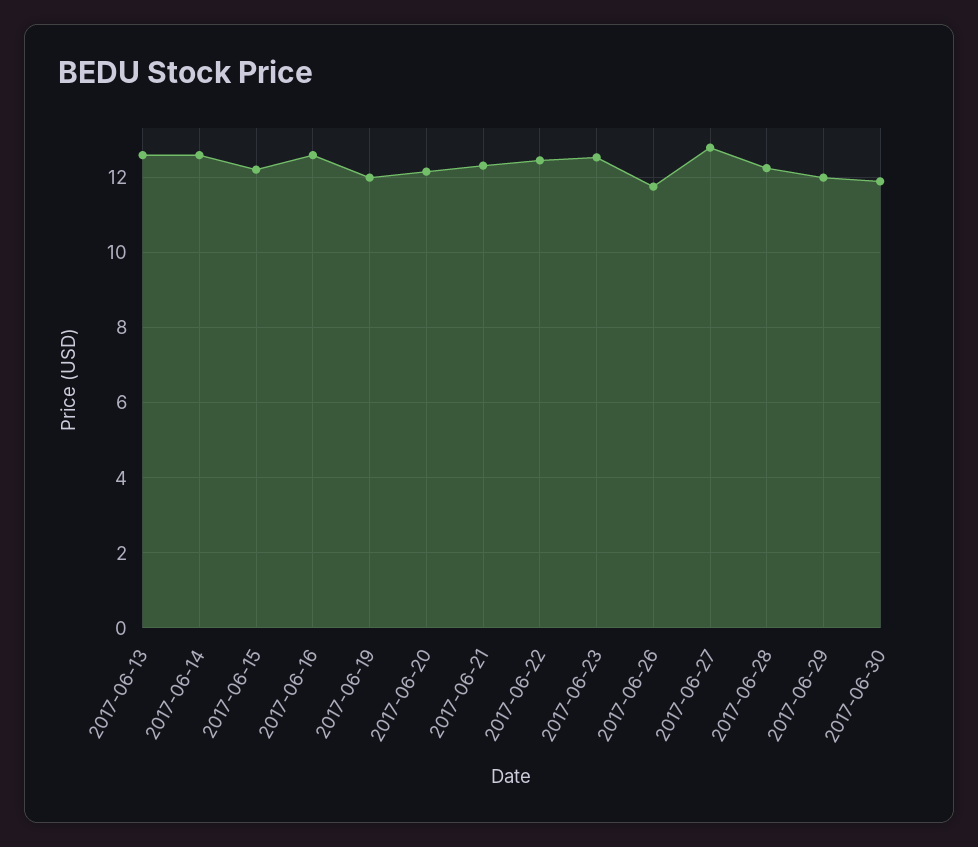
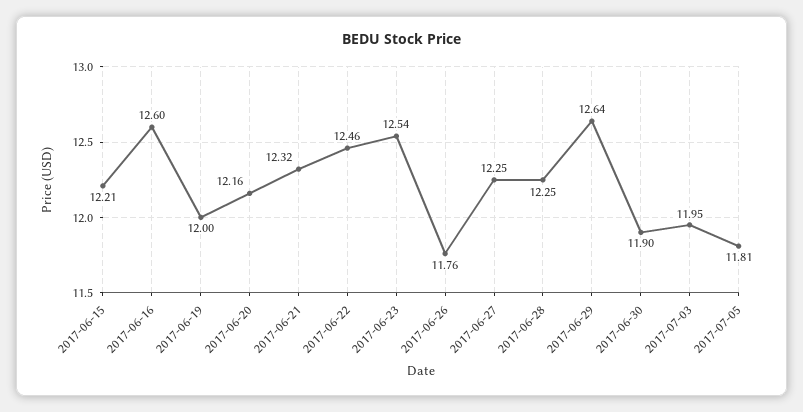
2017-06-13: 12.6 -> none
2017-06-14: 12.6 -> none
2017-06-27: 12.8 -> 12.25
2017-06-29: 12 -> 12.64
2017-07-03: none -> 11.95
2017-07-05: none -> 11.81

